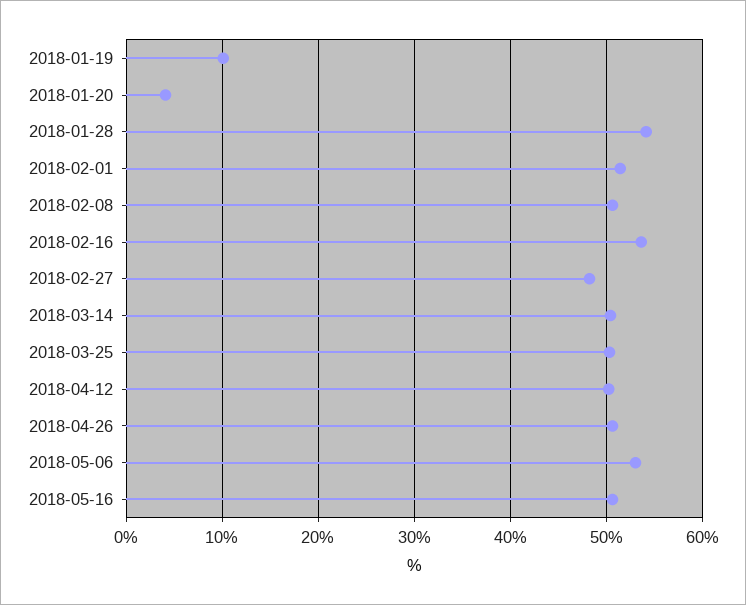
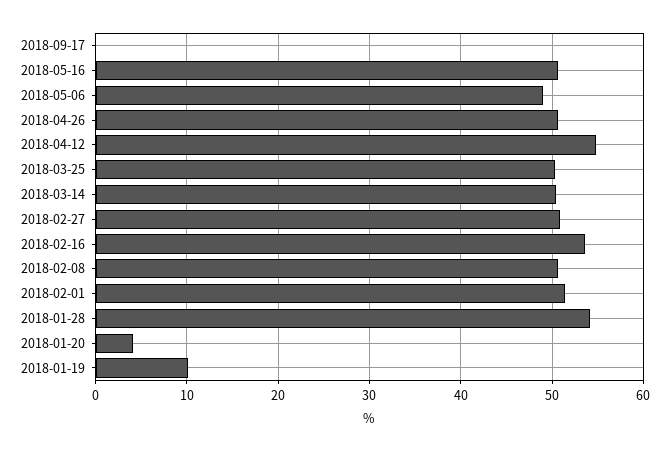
2018-02-27: 48 -> 51
2018-04-12: 50 -> 55
2018-05-06: 53 -> 49
2018-09-17: none -> 0

